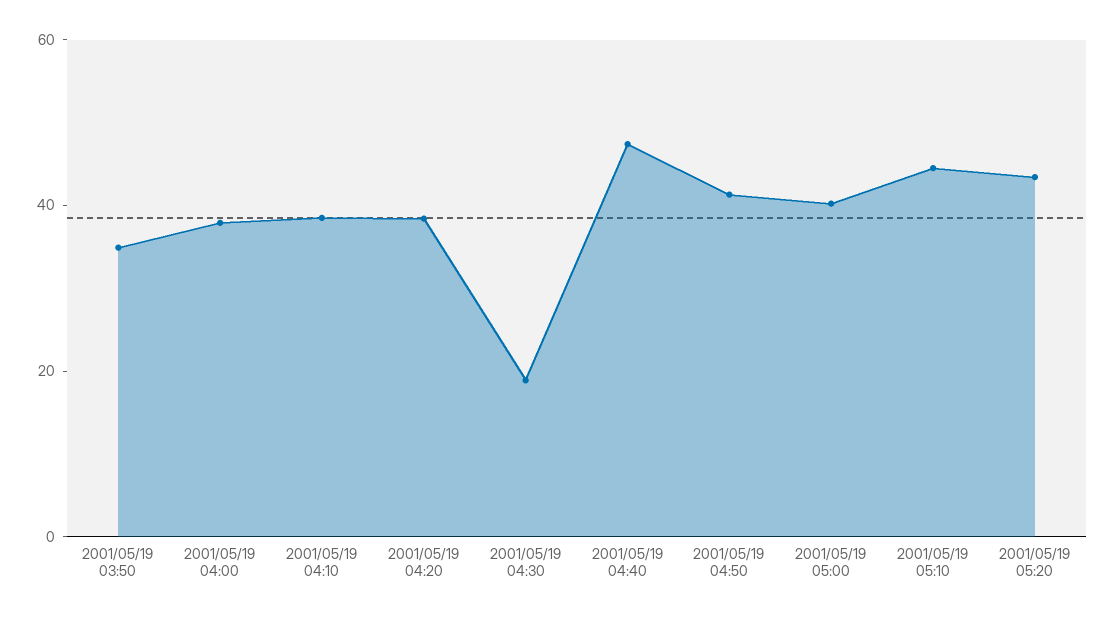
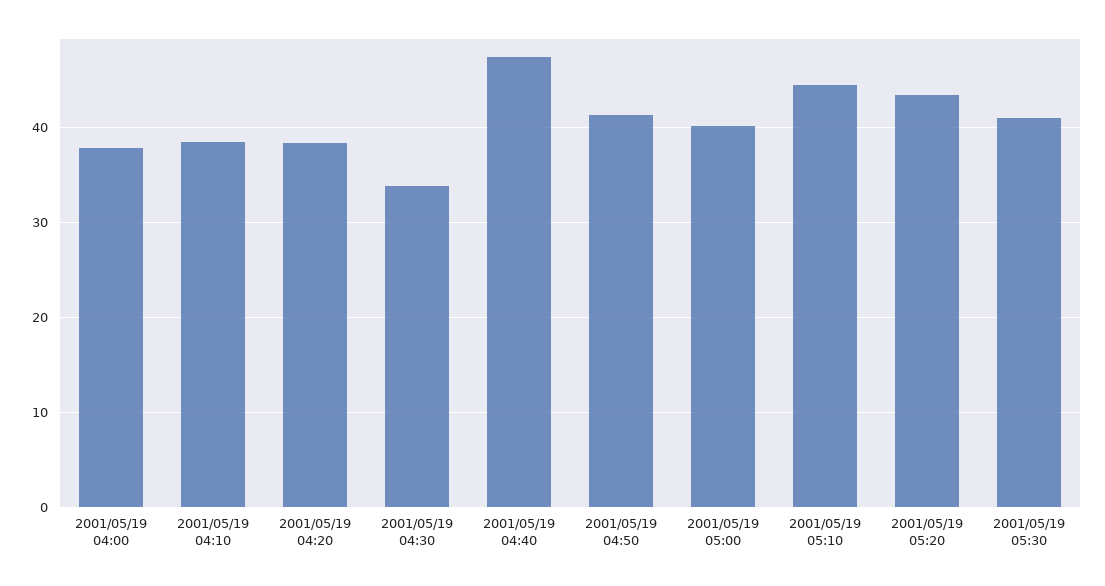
2001/05/19 03:50: 35 -> none
2001/05/19 04:30: 20 -> 34
2001/05/19 05:30: none -> 41

